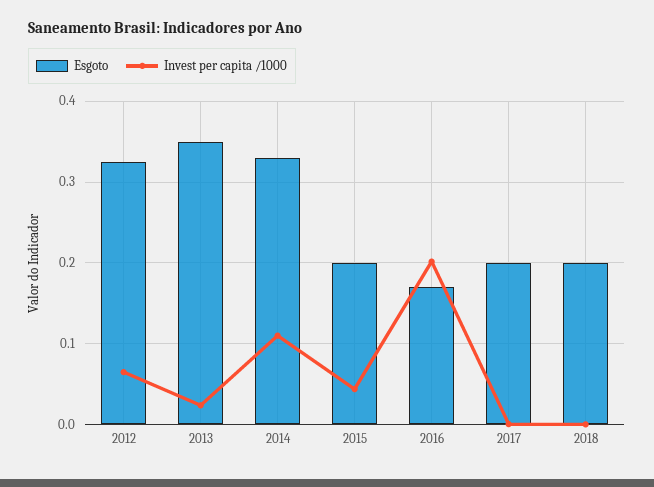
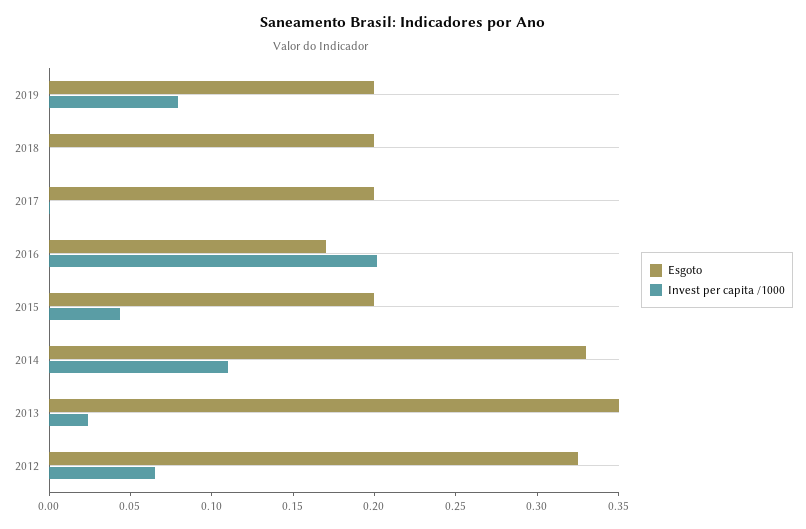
Esgoto, 2019: none -> 0.2
Invest per capita /1000, 2019: none -> 0.08

